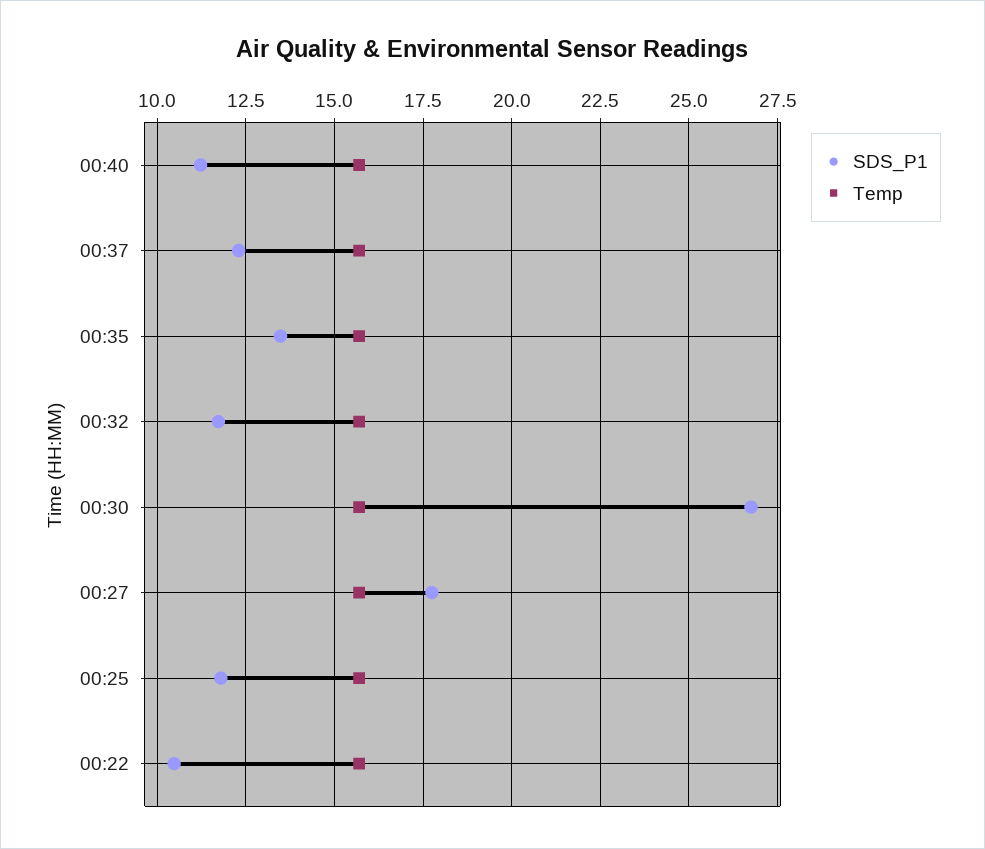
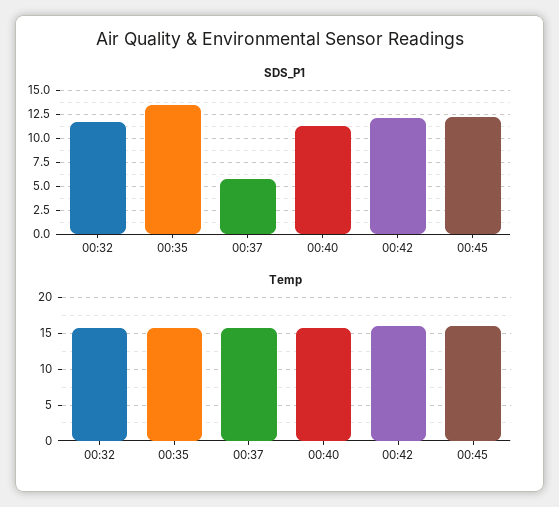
SDS_P1, 00:37: 12.25 -> 5
SDS_P1, 00:30: 26.75 -> none
Temp, 00:30: 15.75 -> none
SDS_P1, 00:27: 17.75 -> none
Temp, 00:27: 15.75 -> none
SDS_P1, 00:25: 11.75 -> none
Temp, 00:25: 15.75 -> none
SDS_P1, 00:22: 10.5 -> none
Temp, 00:22: 15.75 -> none
SDS_P1, 00:42: none -> 12.5
SDS_P1, 00:45: none -> 12.5
Temp, 00:42: none -> 16
Temp, 00:45: none -> 16

